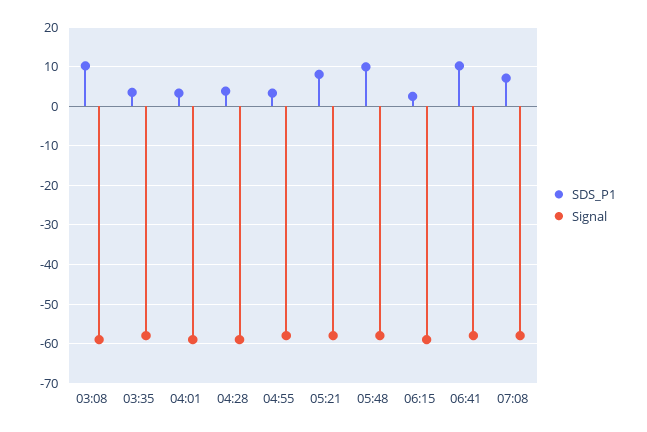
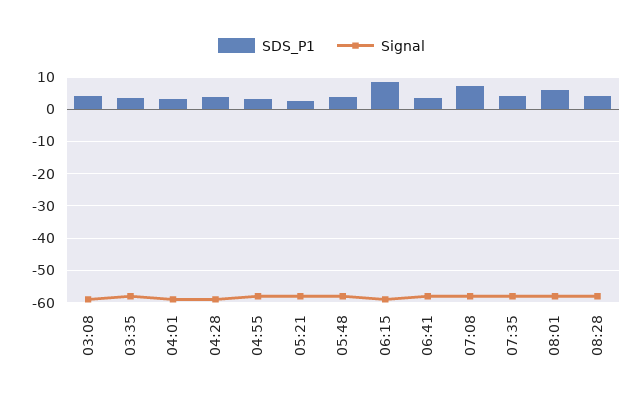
SDS_P1, 03:08: 10 -> 4
SDS_P1, 05:21: 8 -> 2
SDS_P1, 05:48: 10 -> 4
SDS_P1, 06:15: 2 -> 8
SDS_P1, 06:41: 10 -> 4
SDS_P1, 07:35: none -> 4
Signal, 07:35: none -> -58
SDS_P1, 08:01: none -> 6
Signal, 08:01: none -> -58
SDS_P1, 08:28: none -> 4
Signal, 08:28: none -> -58

